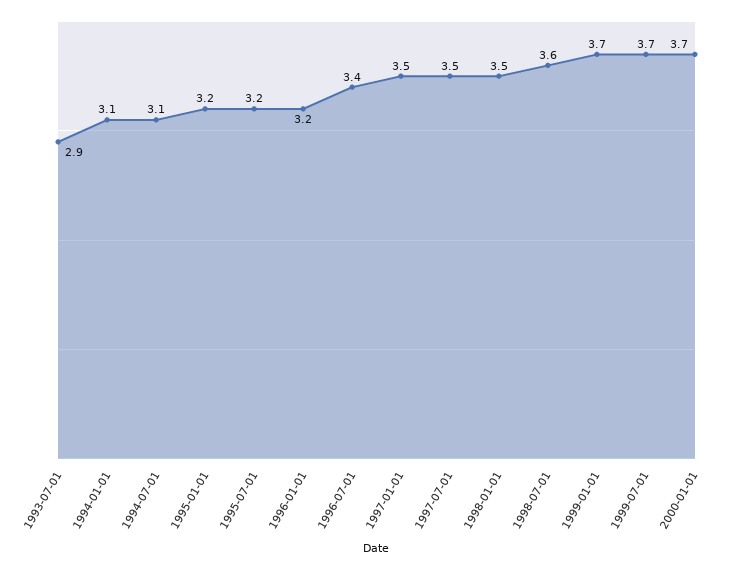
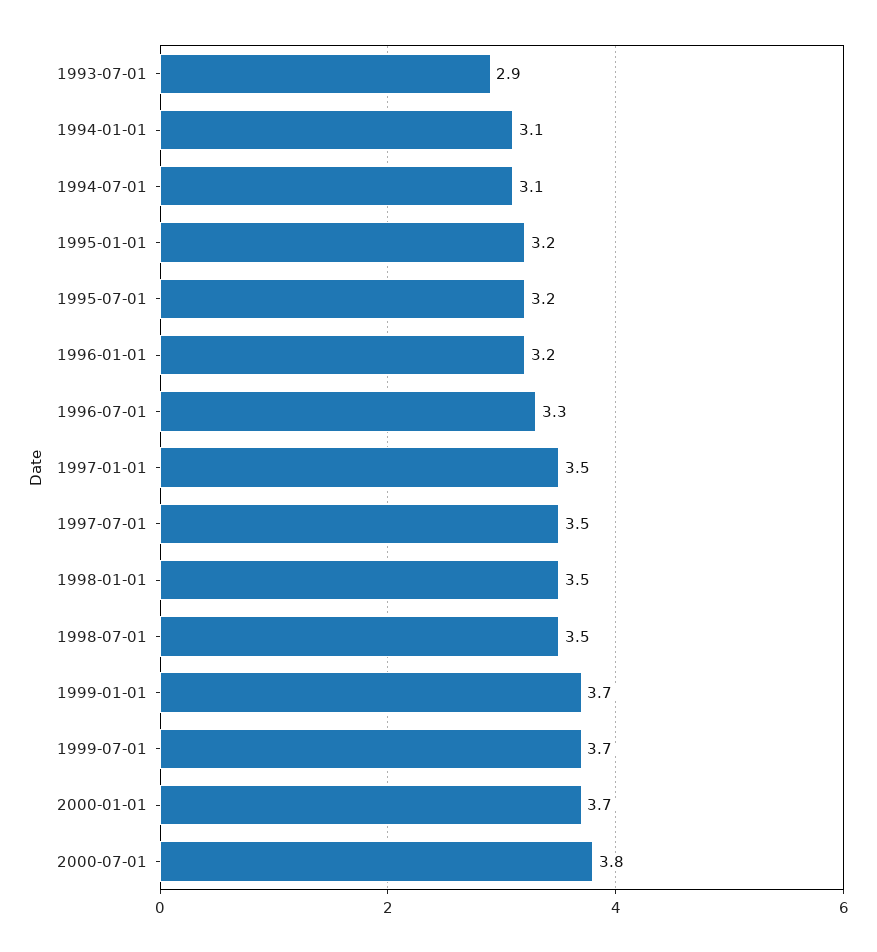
1996-07-01: 3.4 -> 3.3
1998-07-01: 3.6 -> 3.5
2000-07-01: none -> 3.8

